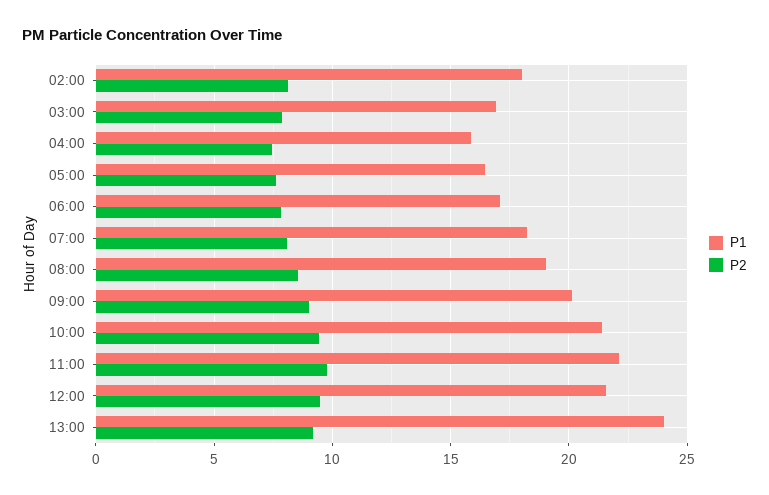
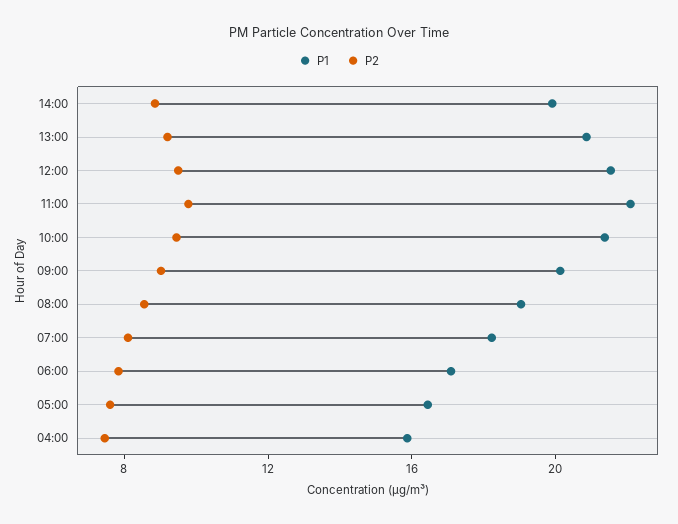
P1, 02:00: 18 -> none
P2, 02:00: 8 -> none
P1, 03:00: 17 -> none
P2, 03:00: 8 -> none
P1, 13:00: 24 -> 21
P1, 14:00: none -> 20
P2, 14:00: none -> 9

